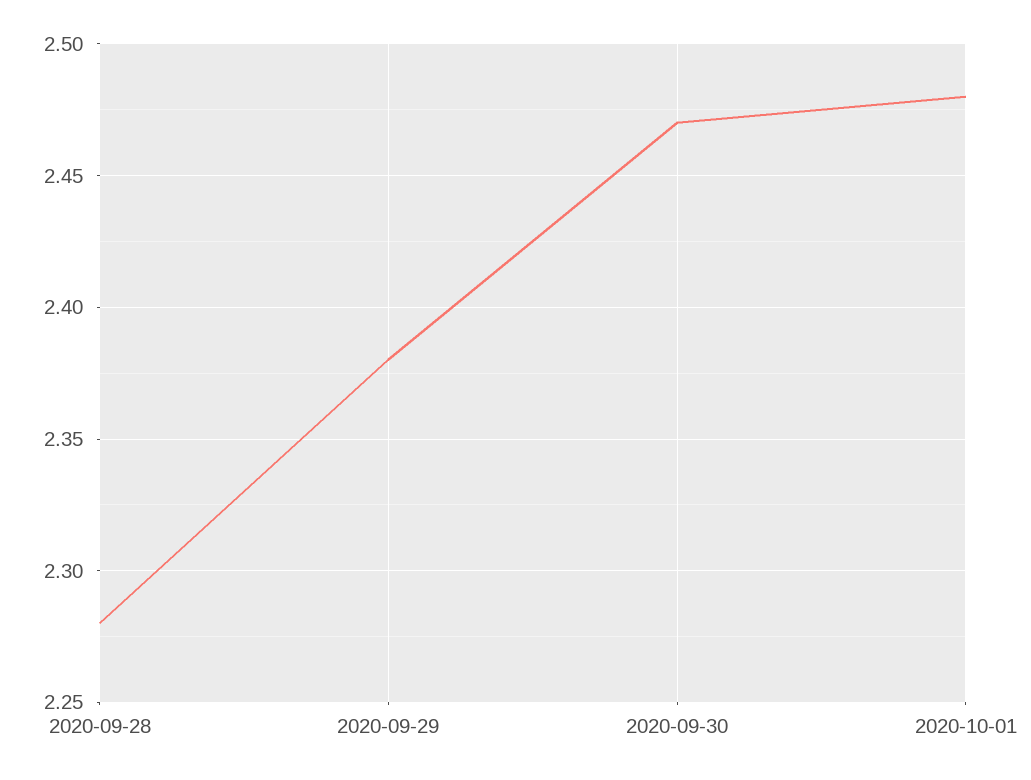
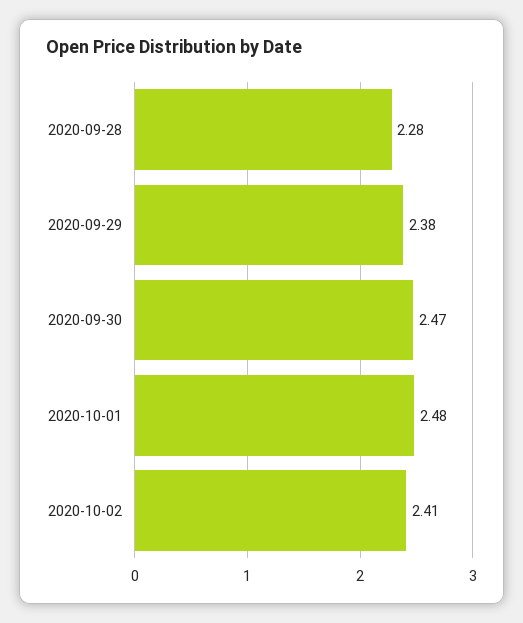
2020-10-02: none -> 2.41

